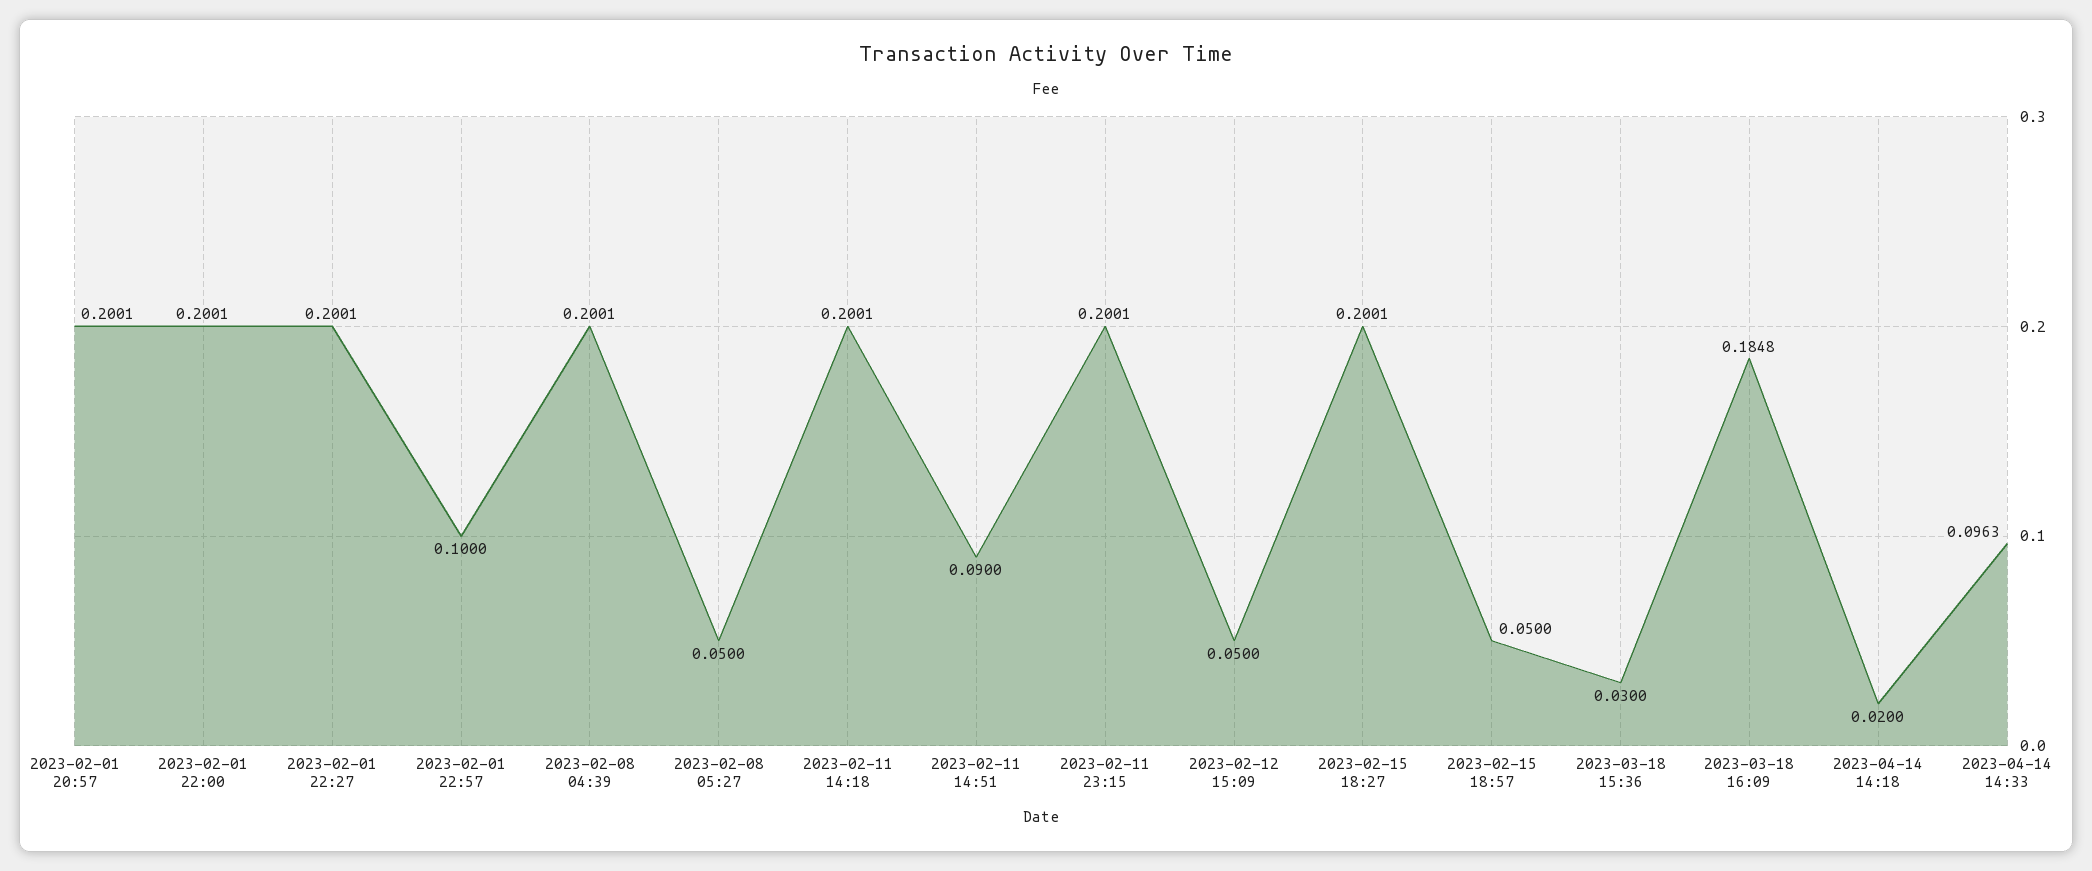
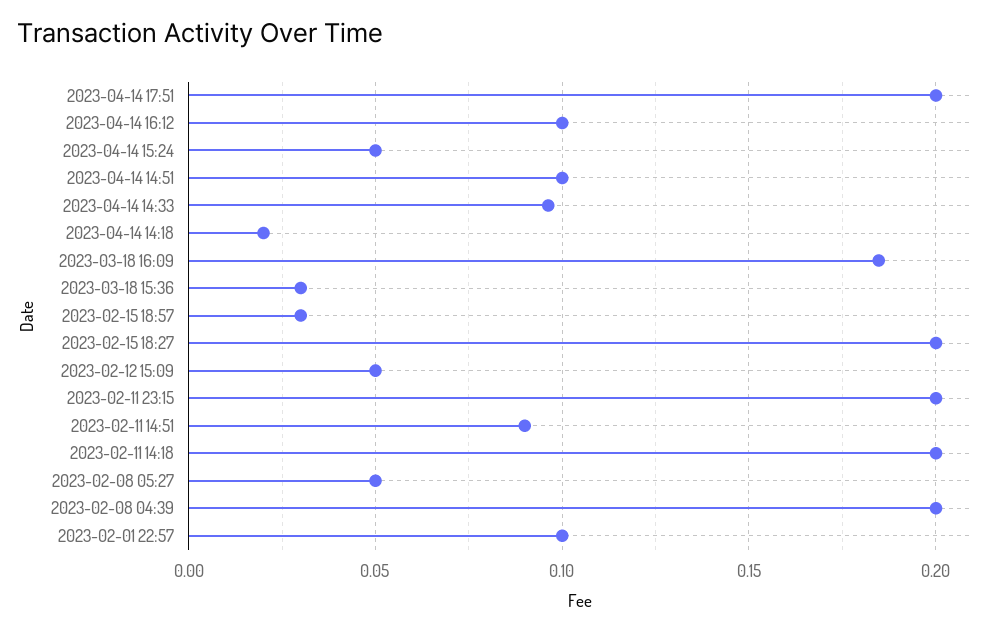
2023-02-01 20:57: 0.2001 -> none
2023-02-01 22:00: 0.2001 -> none
2023-02-01 22:27: 0.2001 -> none
2023-02-15 18:57: 0.05 -> 0.03
2023-04-14 17:51: none -> 0.2
2023-04-14 16:12: none -> 0.1
2023-04-14 15:24: none -> 0.05
2023-04-14 14:51: none -> 0.1

